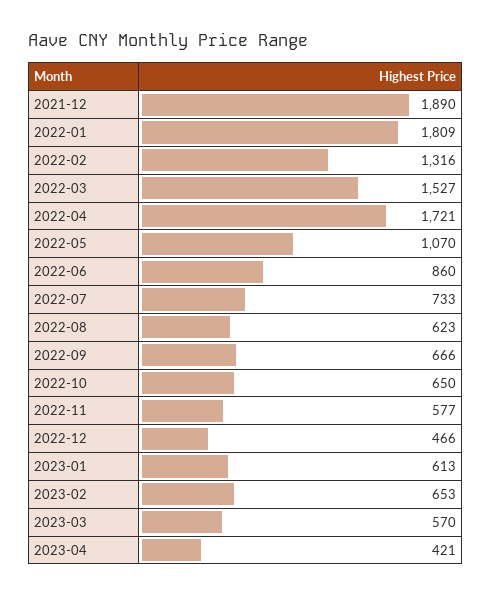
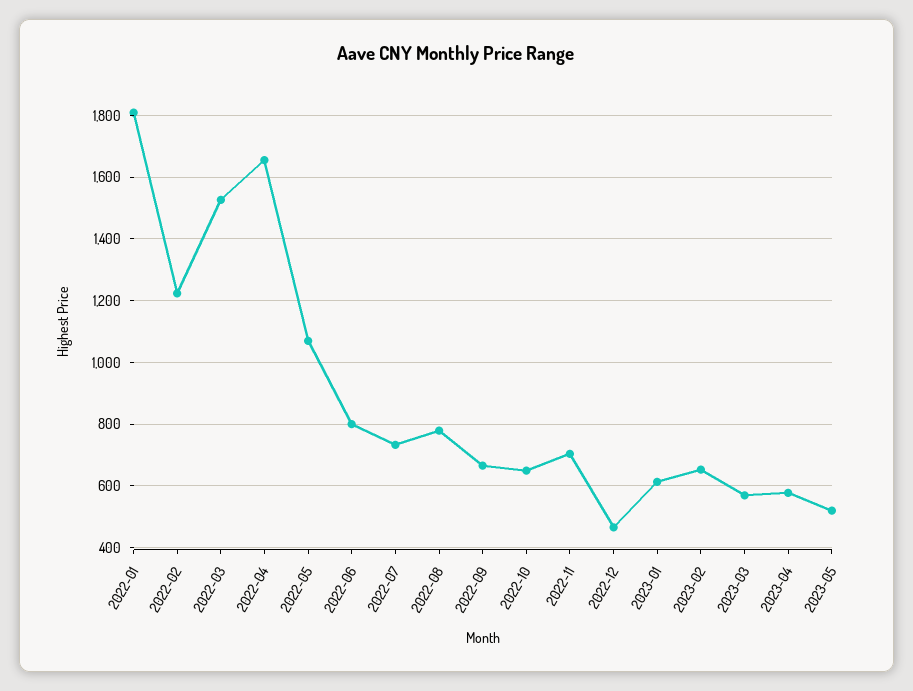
2021-12: 1890 -> none
2022-02: 1316 -> 1220
2022-04: 1721 -> 1660
2022-06: 860 -> 800
2022-08: 623 -> 780
2022-11: 577 -> 700
2023-04: 421 -> 580
2023-05: none -> 520

